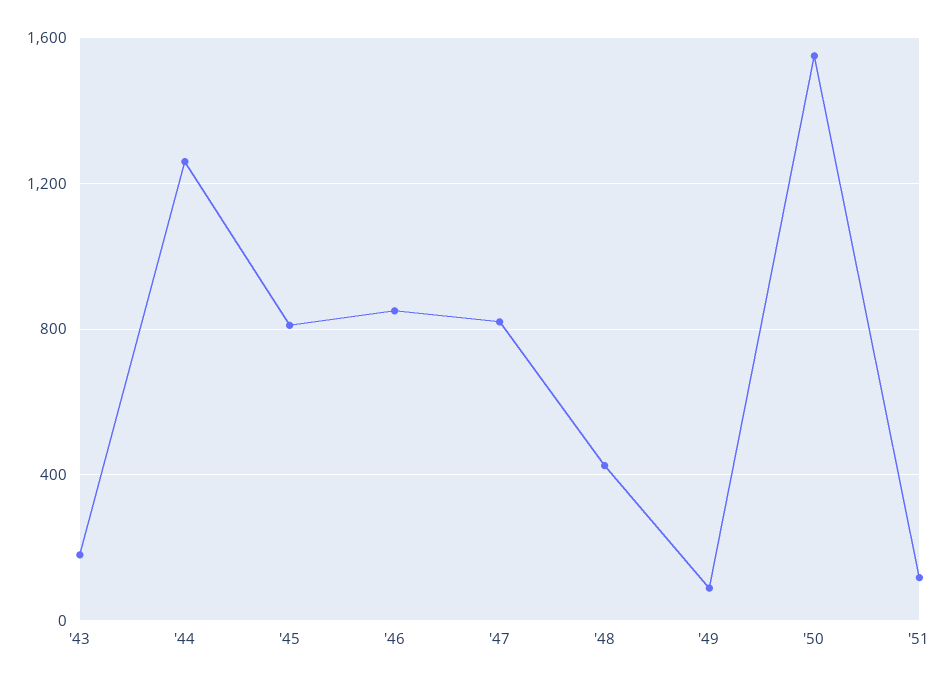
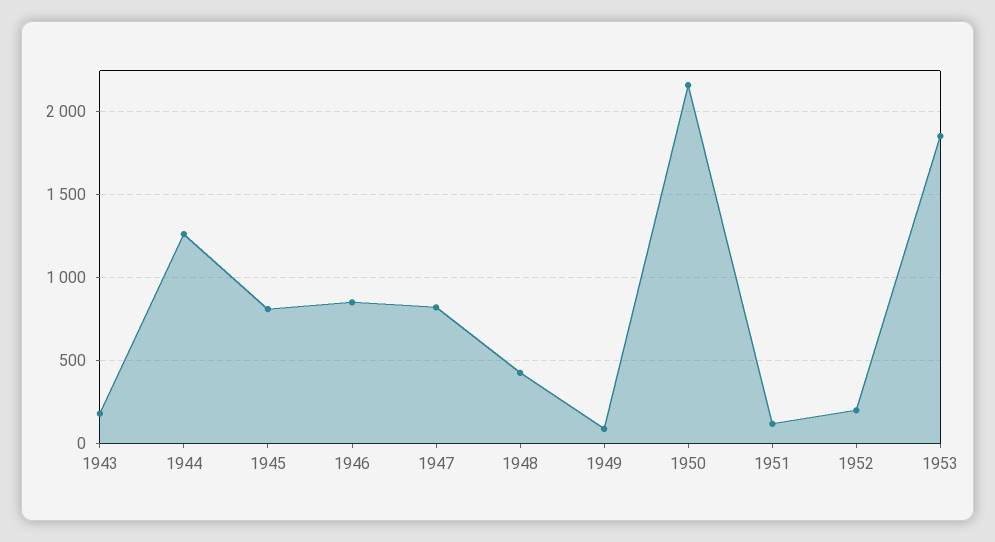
'50: 1550 -> 2150
1952: none -> 200
1953: none -> 1850

